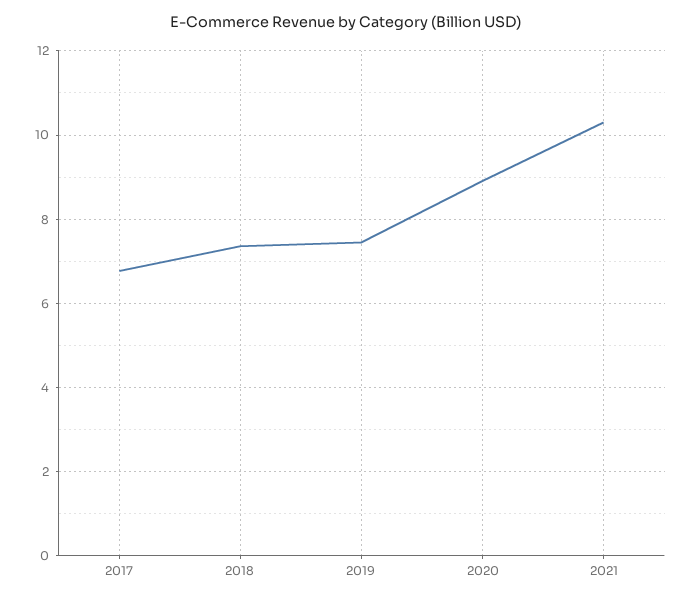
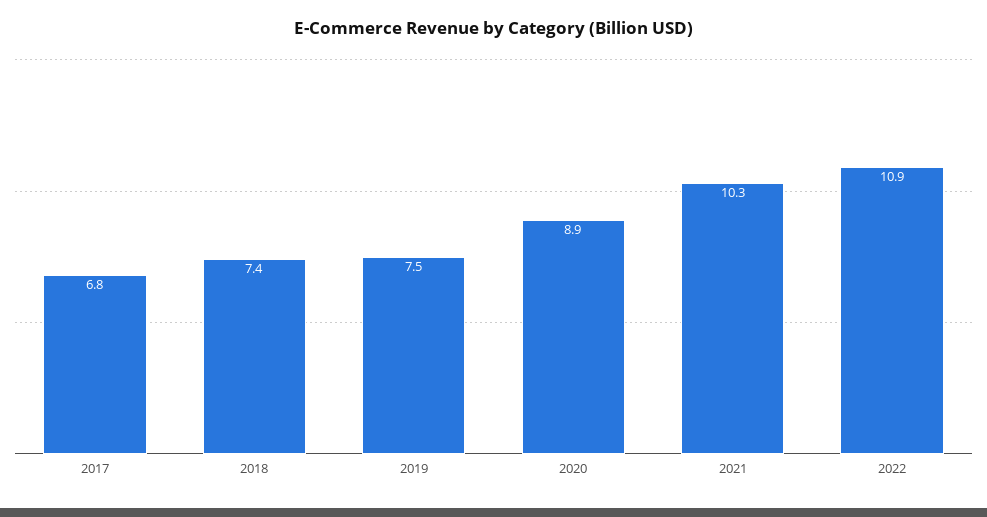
2022: none -> 10.9

